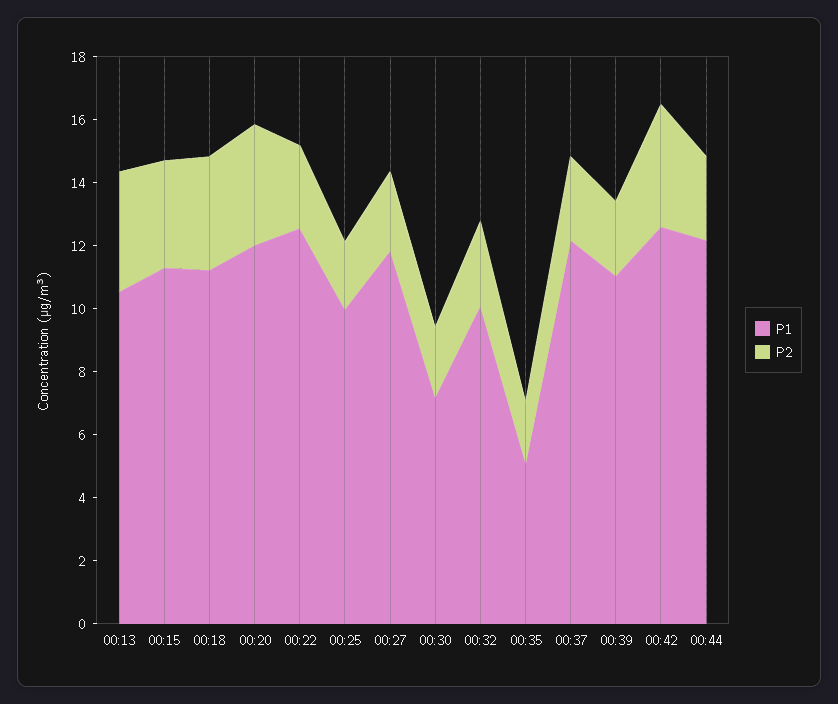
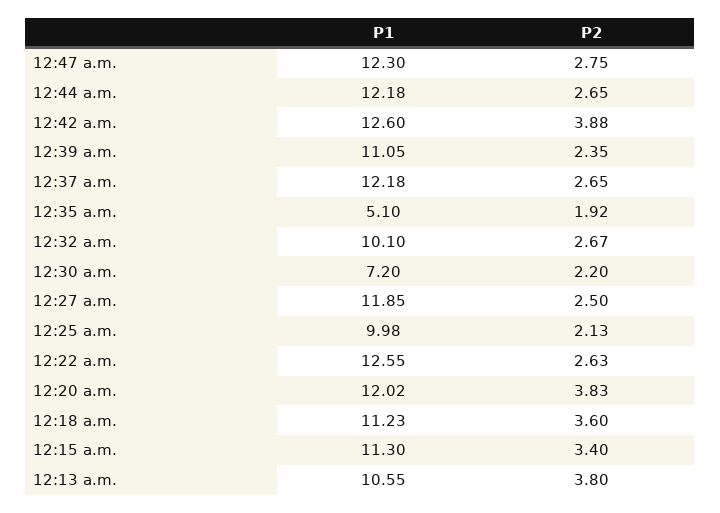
P1, 12:47 a.m.: none -> 12.3
P2, 12:47 a.m.: none -> 2.75

